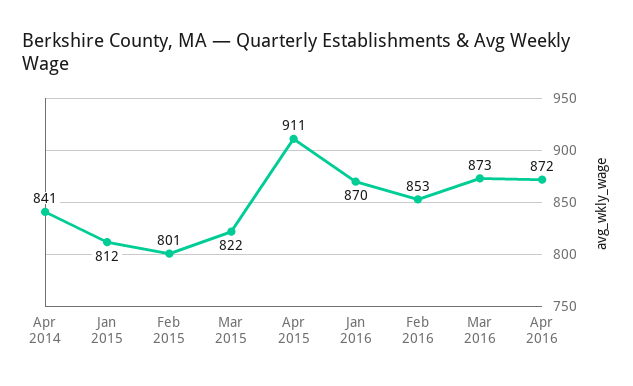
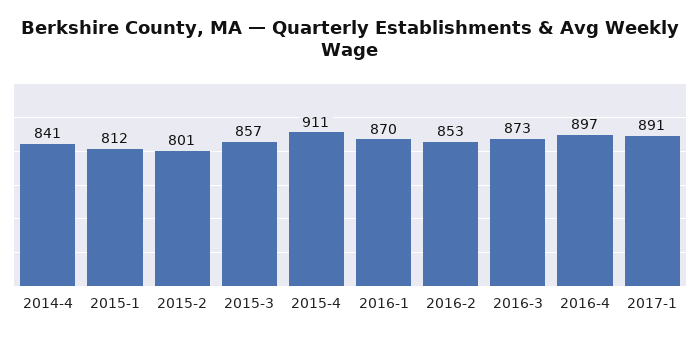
Mar 2015: 822 -> 857
Apr 2016: 872 -> 897
2017-1: none -> 891

